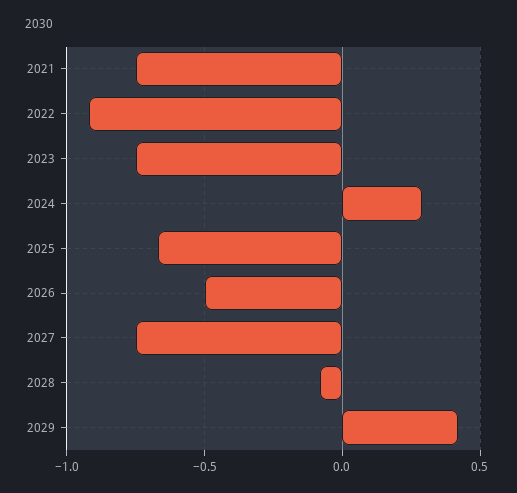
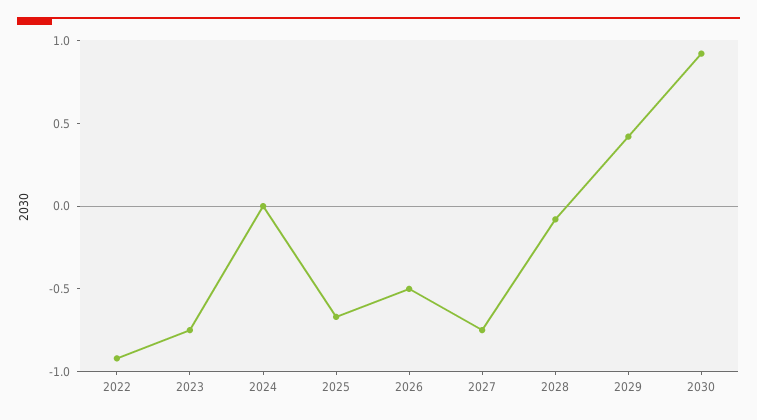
2021: -0.75 -> none
2024: 0.3 -> 0
2030: none -> 0.9

